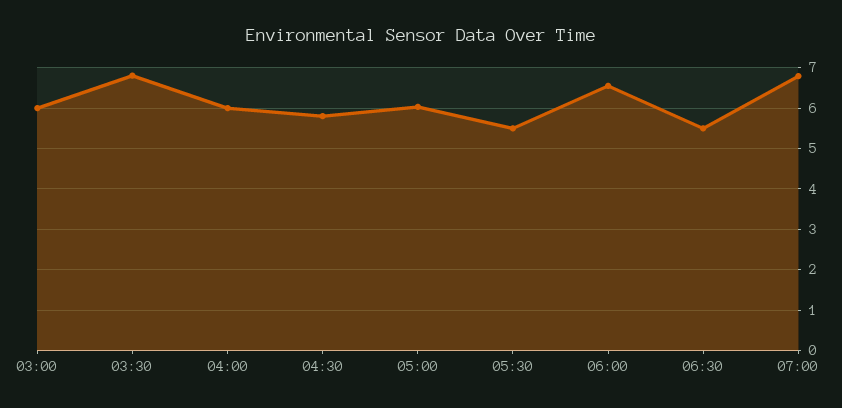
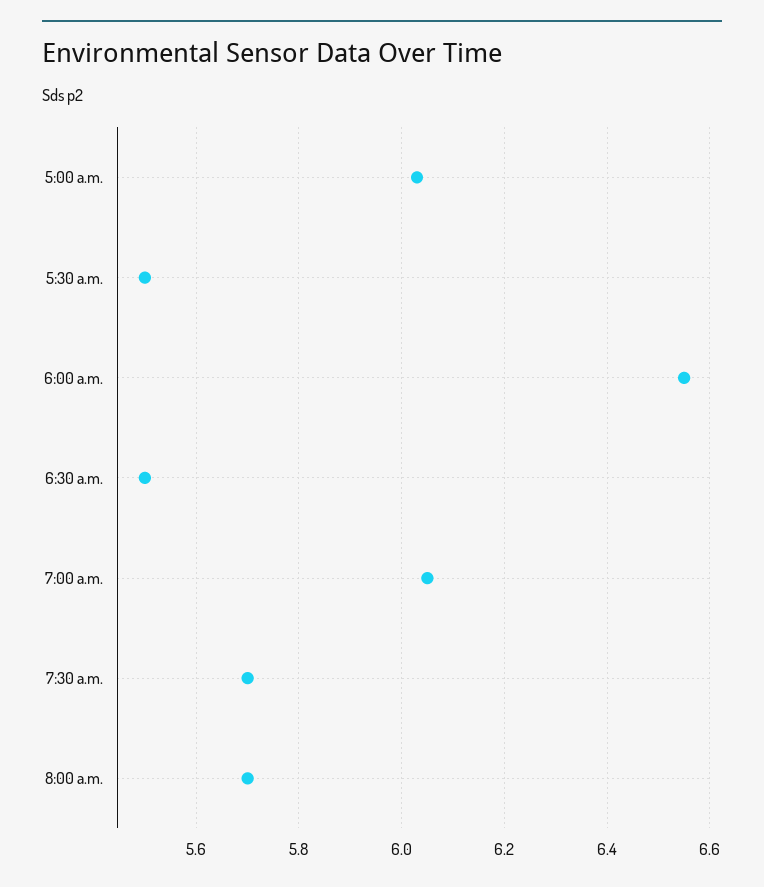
03:00: 6 -> none
03:30: 6.8 -> none
04:00: 6 -> none
04:30: 5.8 -> none
07:00: 6.8 -> 6.05
7:30 a.m.: none -> 5.7
8:00 a.m.: none -> 5.7

